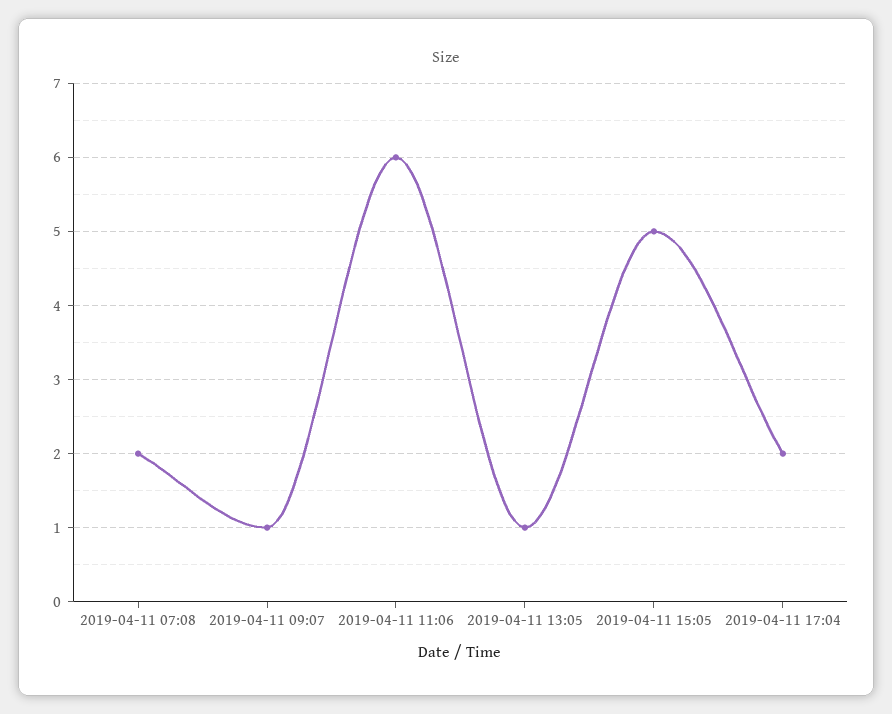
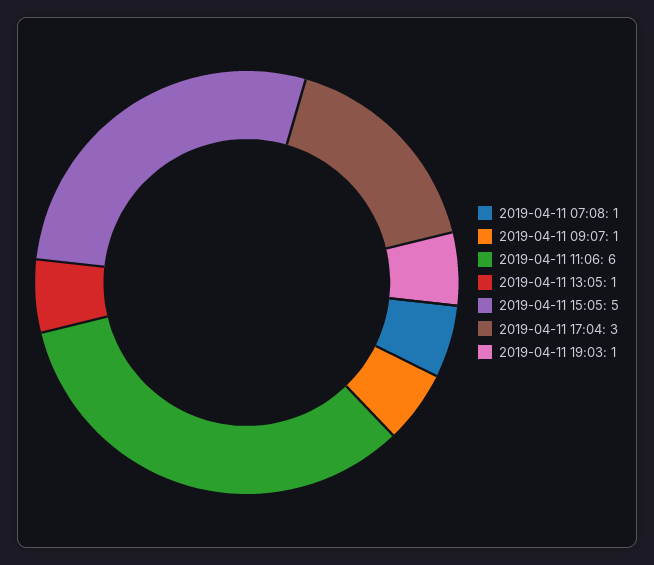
2019-04-11 07:08: 2 -> 1
2019-04-11 17:04: 2 -> 3
2019-04-11 19:03: none -> 1

